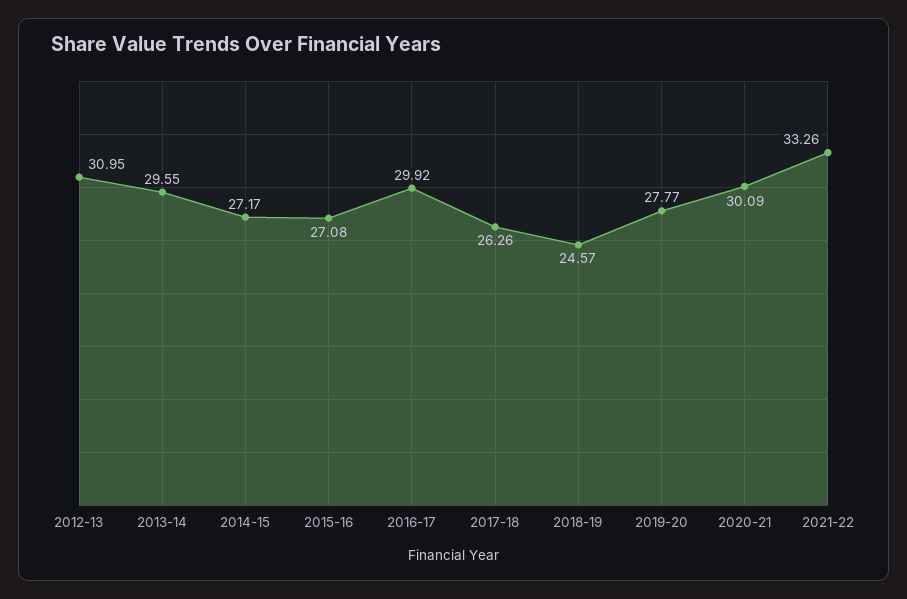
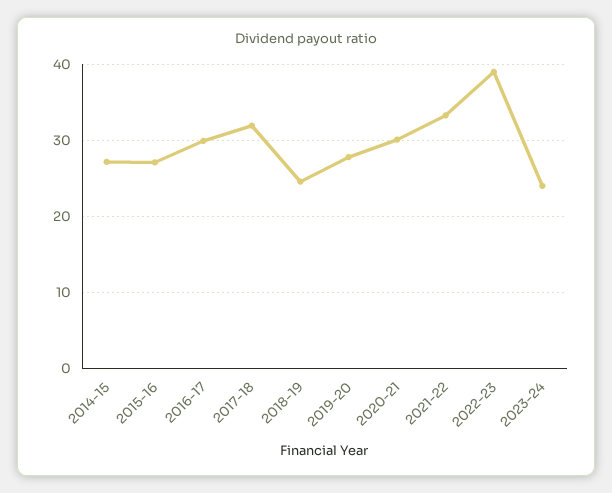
2012-13: 30.95 -> none
2013-14: 29.55 -> none
2017-18: 26.26 -> 32
2022-23: none -> 39
2023-24: none -> 24

